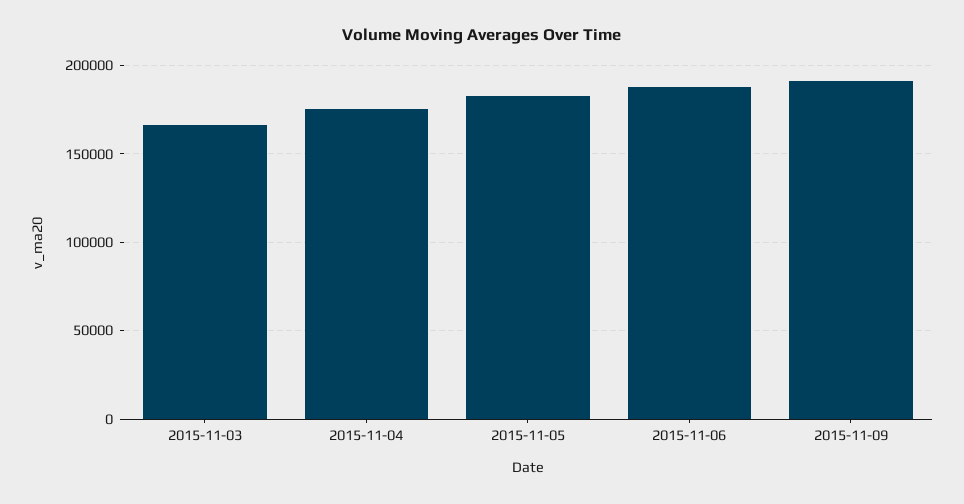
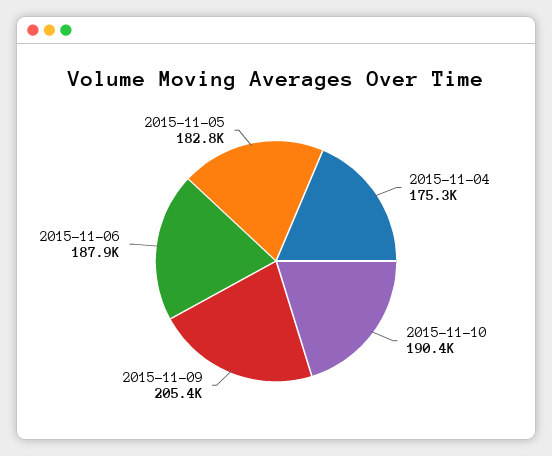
2015-11-03: 165000 -> none
2015-11-09: 190000 -> 205400
2015-11-10: none -> 190400

